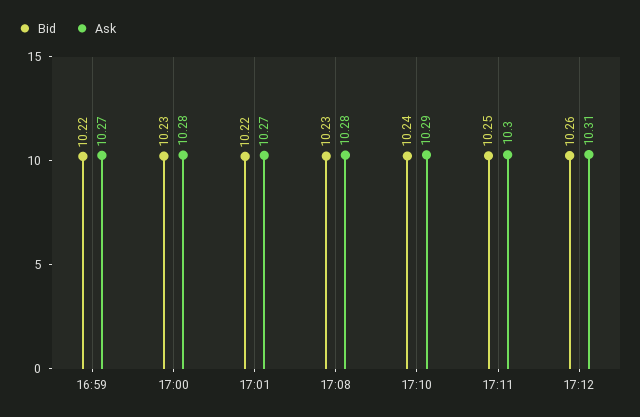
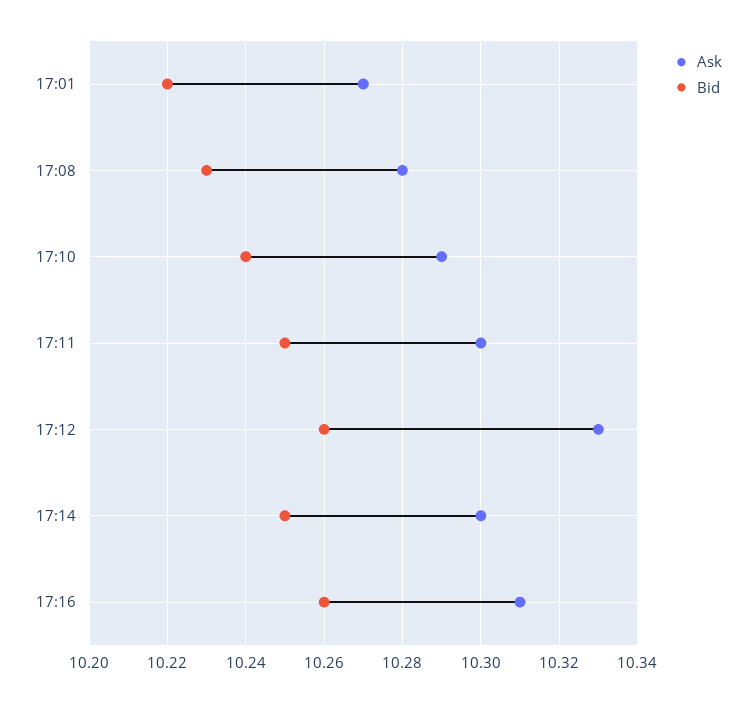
Bid, 16:59: 10.22 -> none
Ask, 16:59: 10.27 -> none
Bid, 17:00: 10.23 -> none
Ask, 17:00: 10.28 -> none
Ask, 17:12: 10.31 -> 10.33
Ask, 17:14: none -> 10.3
Bid, 17:14: none -> 10.25
Ask, 17:16: none -> 10.31
Bid, 17:16: none -> 10.26

